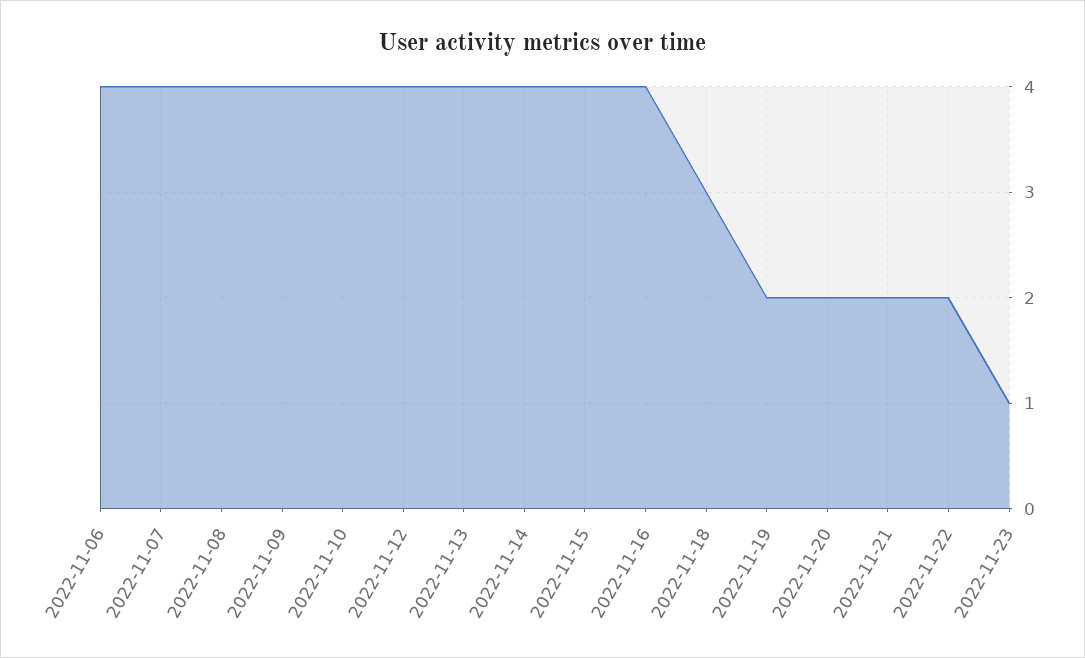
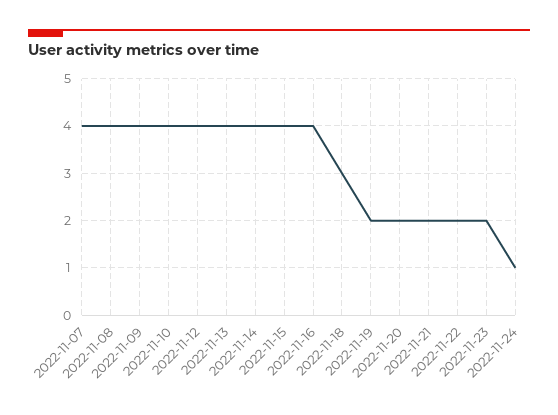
2022-11-06: 4 -> none
2022-11-23: 1 -> 2
2022-11-24: none -> 1

